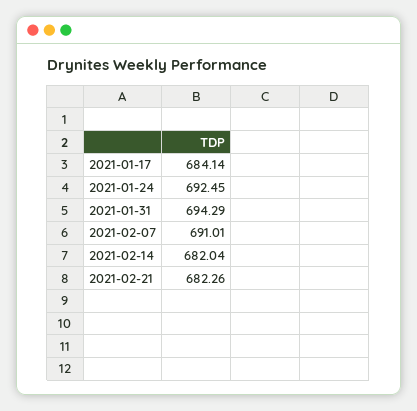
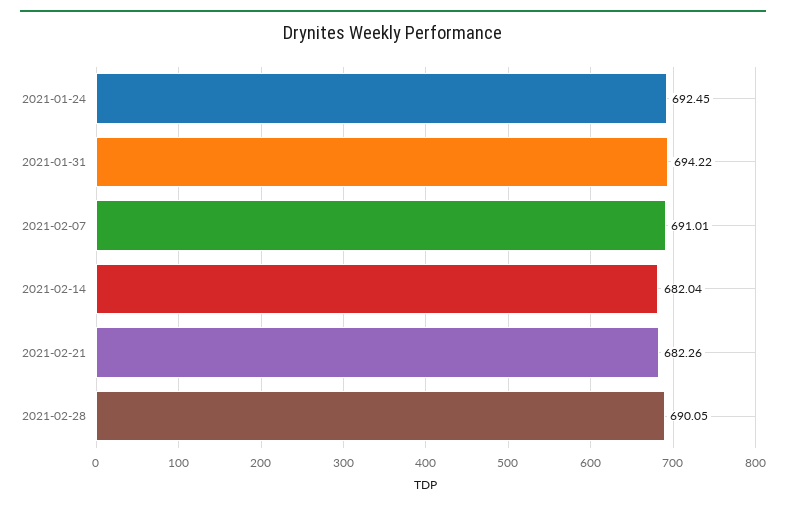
2021-01-17: 684.14 -> none
2021-01-31: 694.29 -> 694.22
2021-02-28: none -> 690.05

